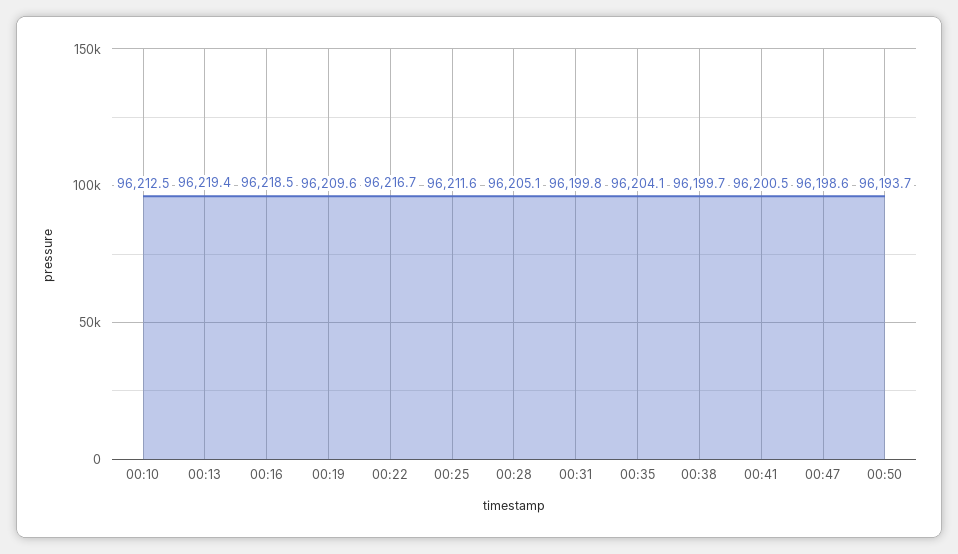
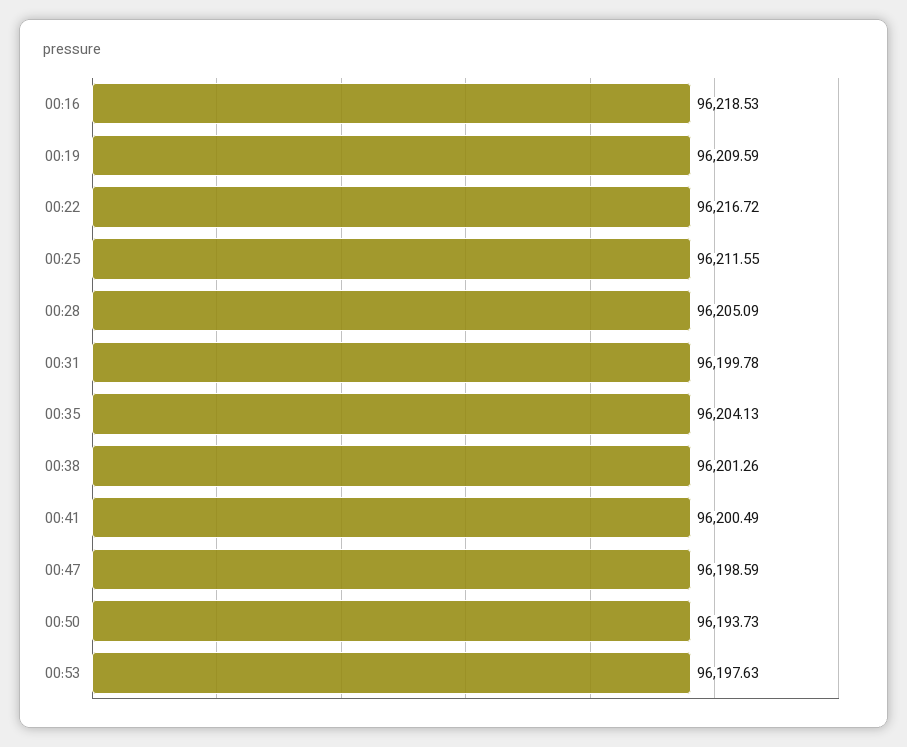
00:10: 96212.5 -> none
00:13: 96219.4 -> none
00:38: 96199.7 -> 96201.26
00:53: none -> 96197.63

